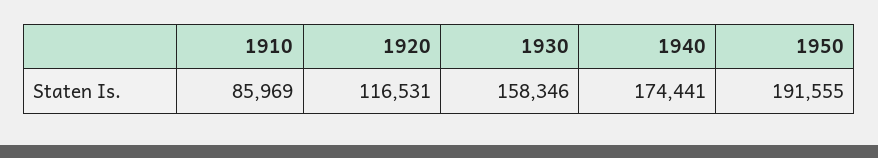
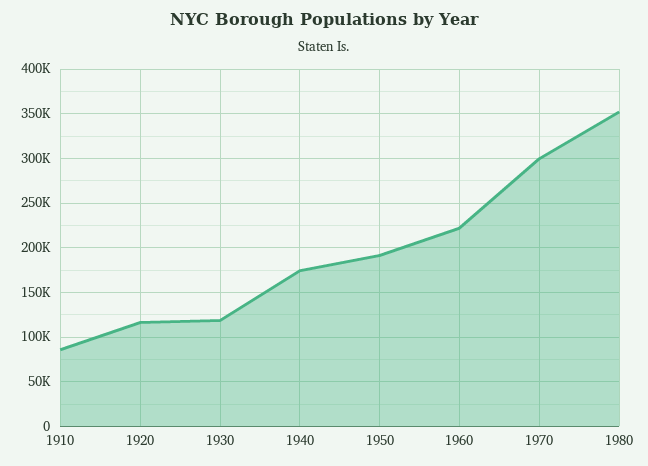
1930: 158346 -> 120000
1960: none -> 220000
1970: none -> 300000
1980: none -> 350000

